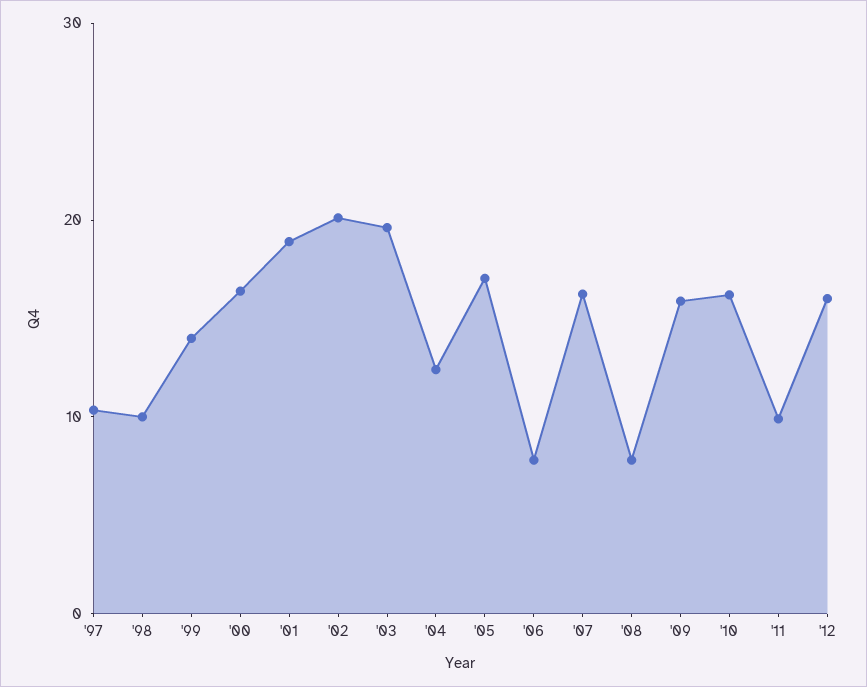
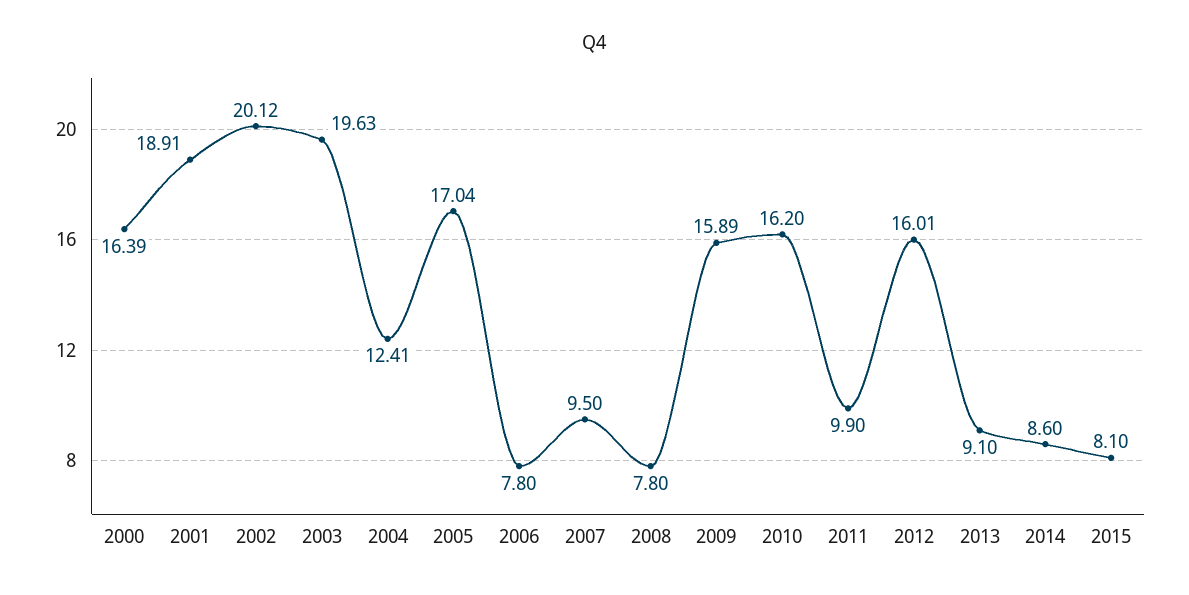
'97: 10 -> none
'98: 10 -> none
'99: 14 -> none
'07: 16 -> 9.5
2013: none -> 9.1
2014: none -> 8.6
2015: none -> 8.1

